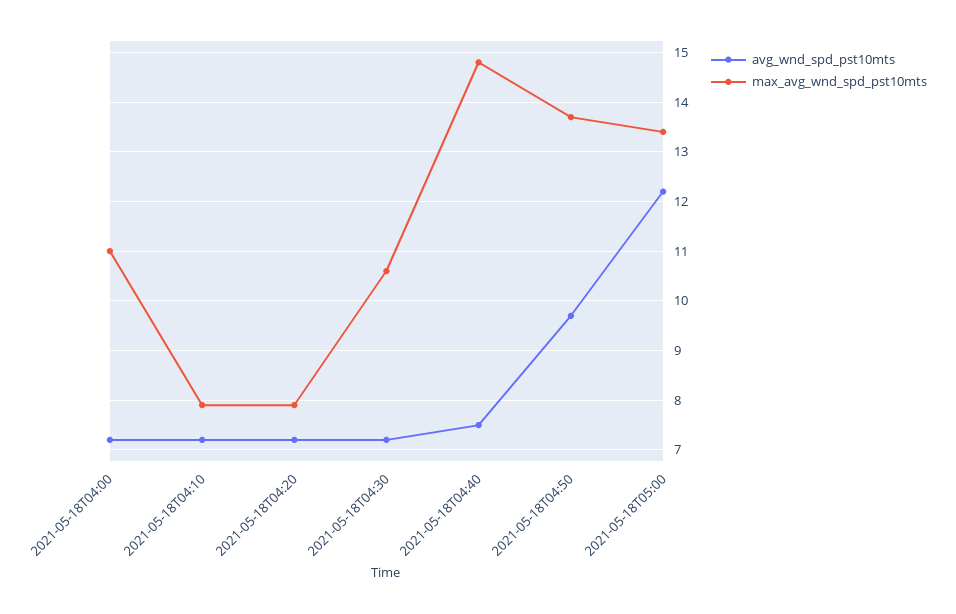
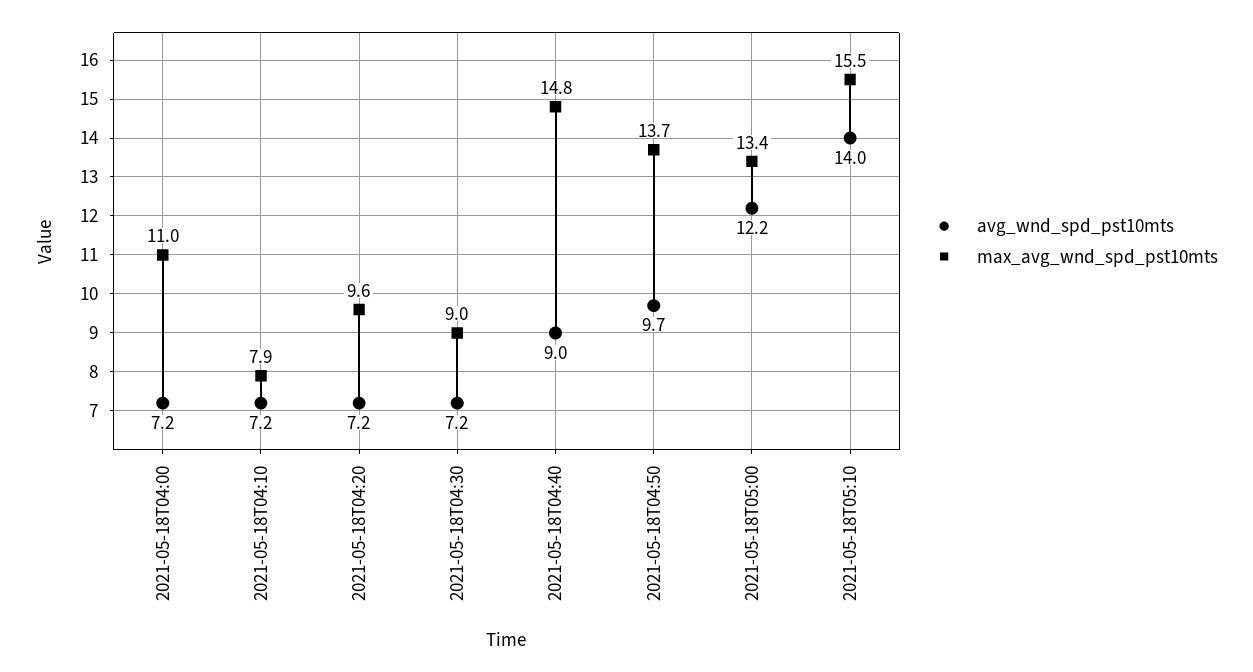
max_avg_wnd_spd_pst10mts, 2021-05-18T04:20: 8 -> 9.6
max_avg_wnd_spd_pst10mts, 2021-05-18T04:30: 10.5 -> 9
avg_wnd_spd_pst10mts, 2021-05-18T04:40: 7.5 -> 9
avg_wnd_spd_pst10mts, 2021-05-18T05:10: none -> 14
max_avg_wnd_spd_pst10mts, 2021-05-18T05:10: none -> 15.5

